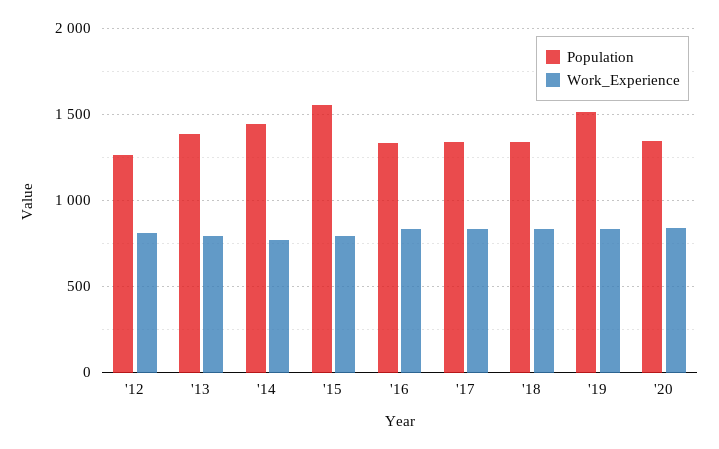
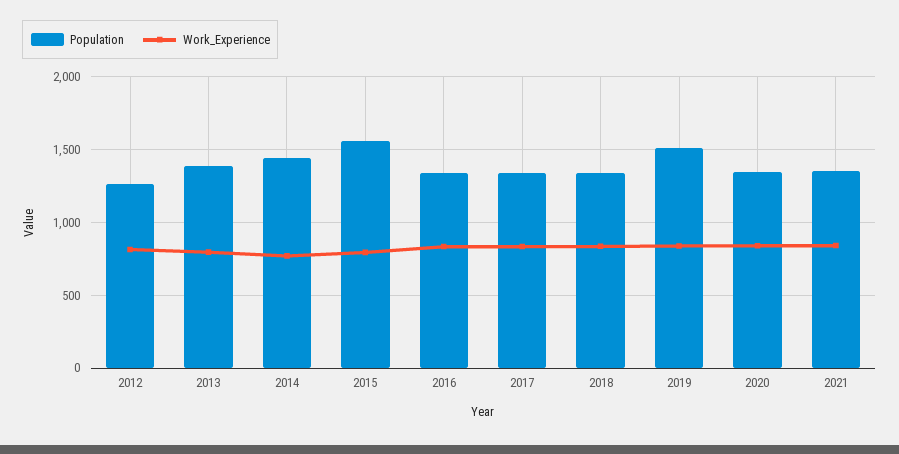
Population, 2021: none -> 1350
Work_Experience, 2021: none -> 850

